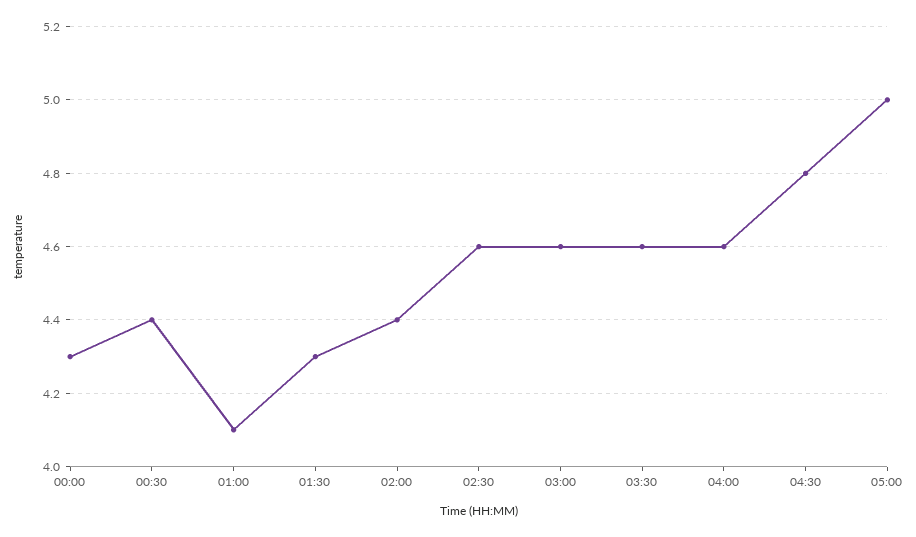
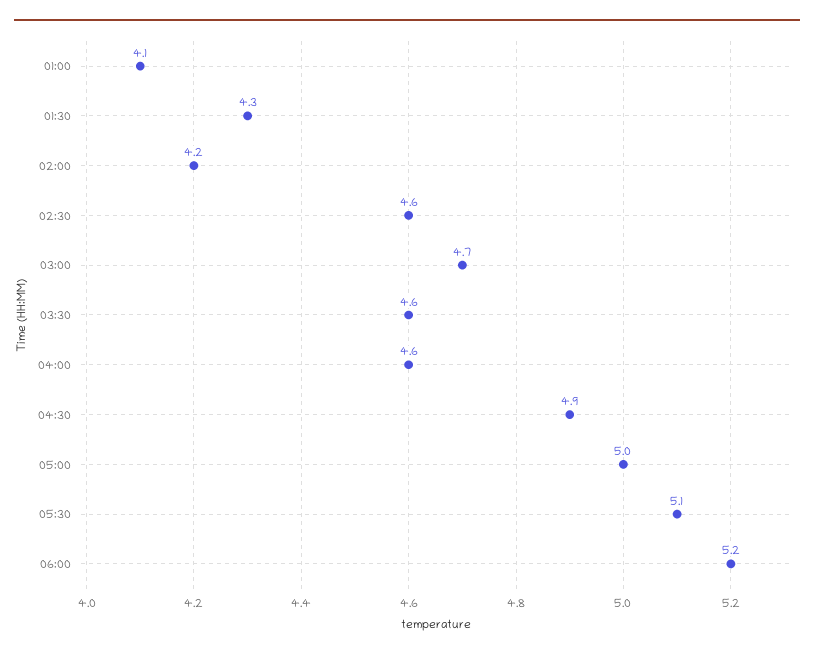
00:00: 4.3 -> none
00:30: 4.4 -> none
02:00: 4.4 -> 4.2
03:00: 4.6 -> 4.7
04:30: 4.8 -> 4.9
05:30: none -> 5.1
06:00: none -> 5.2

